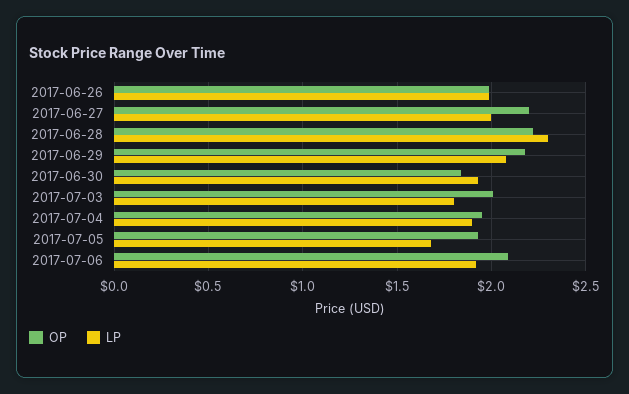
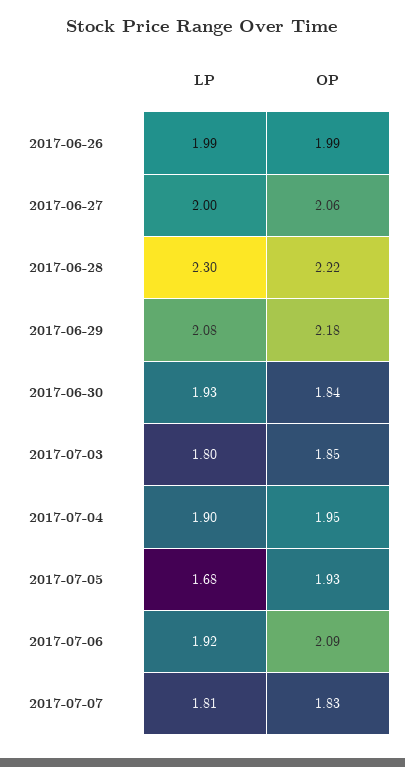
OP, 2017-06-27: 2.2 -> 2.06
OP, 2017-07-03: 2 -> 1.85
LP, 2017-07-07: none -> 1.81
OP, 2017-07-07: none -> 1.83

